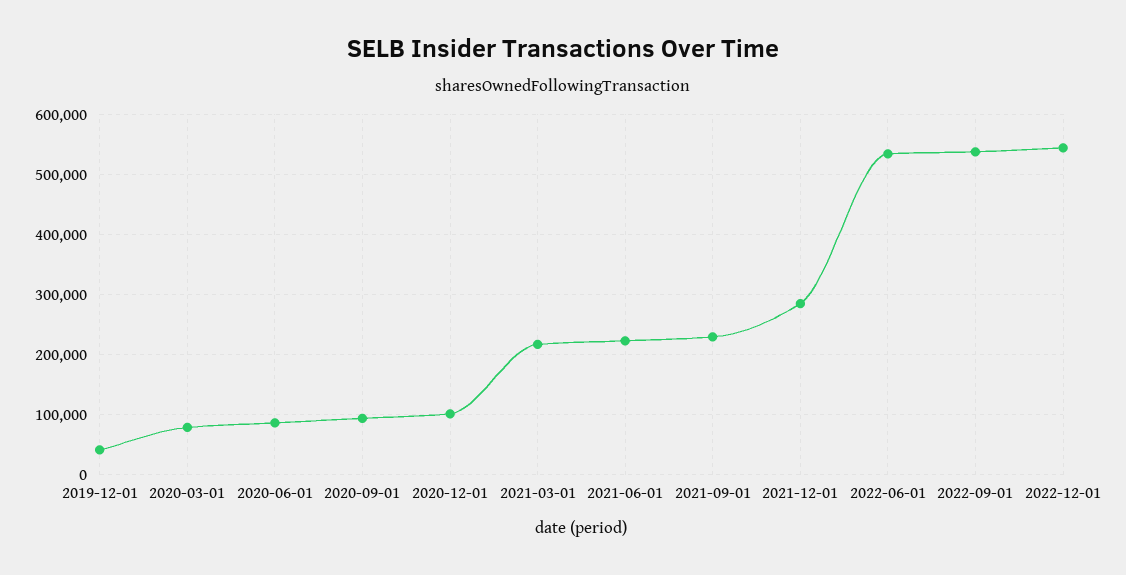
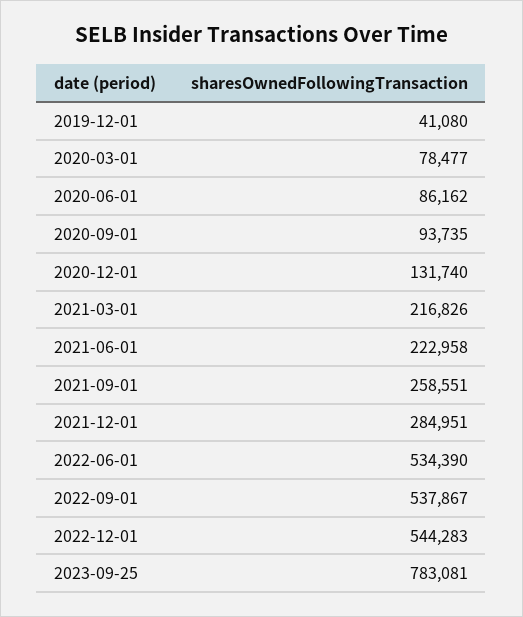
2020-12-01: 100000 -> 131740
2021-09-01: 230000 -> 258551
2023-09-25: none -> 783081

